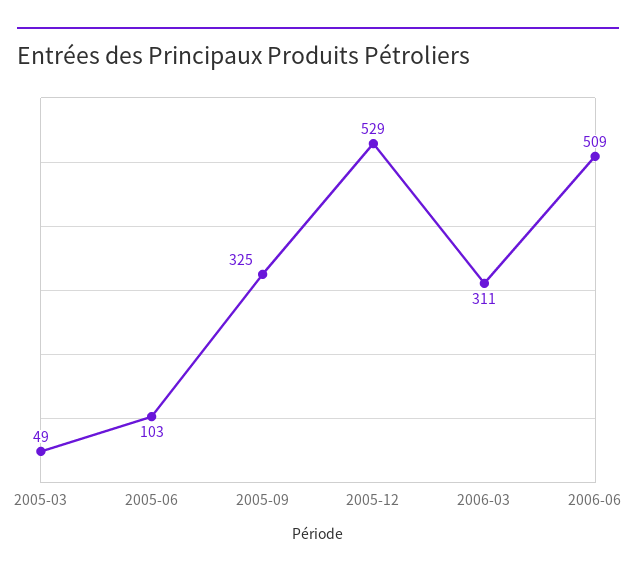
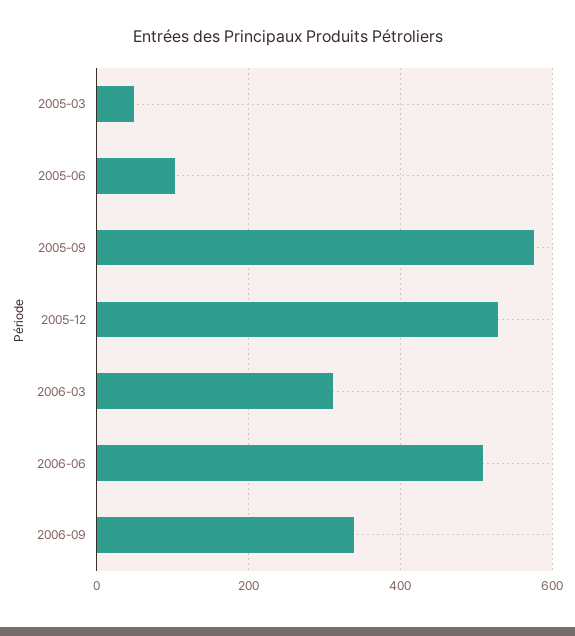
2005-09: 325 -> 580
2006-09: none -> 340

